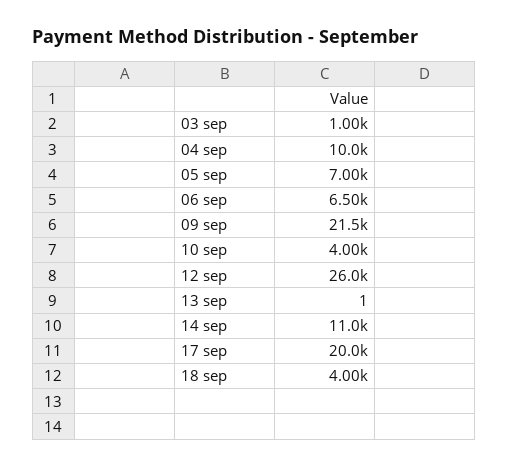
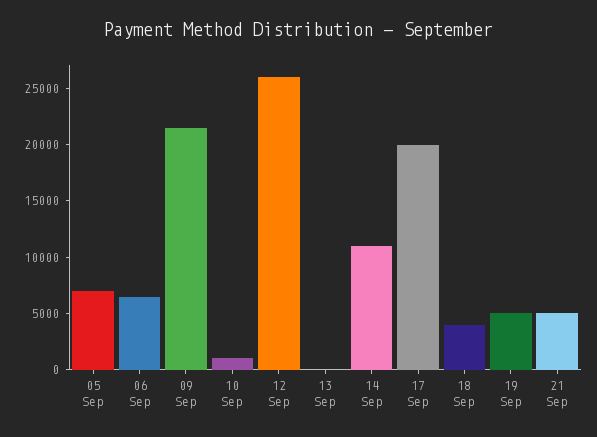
03 sep: 1000 -> none
04 sep: 10000 -> none
10 sep: 4000 -> 1000
19 Sep: none -> 5000
21 Sep: none -> 5000

